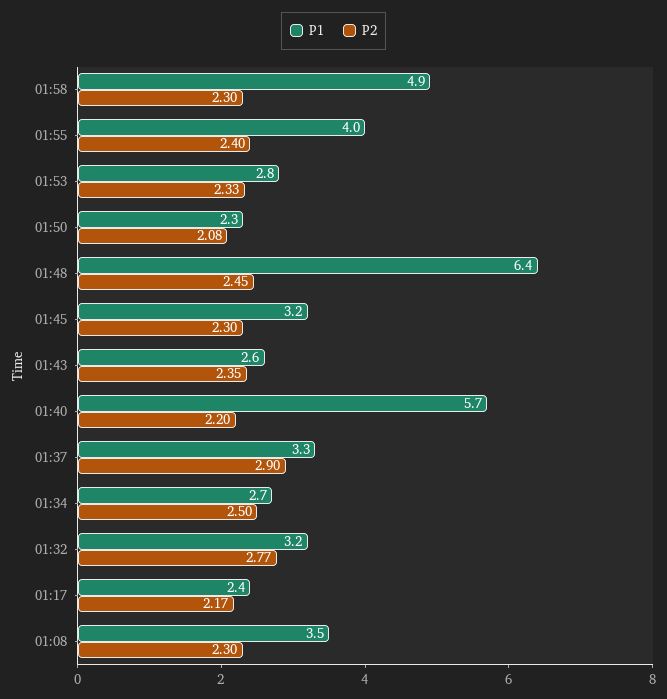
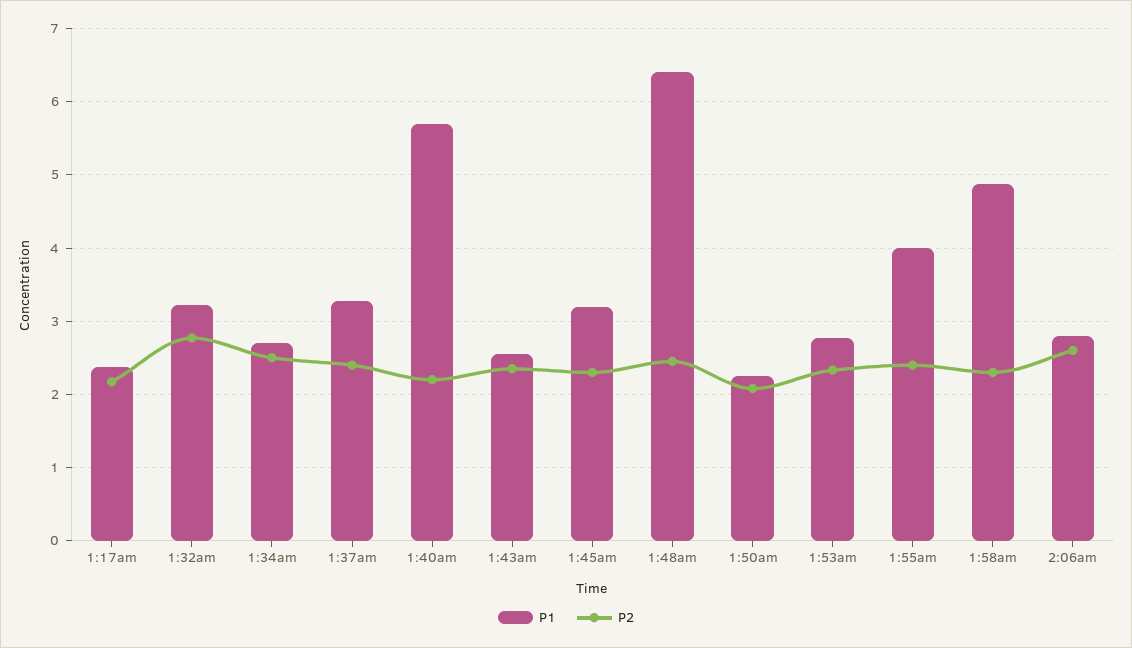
P2, 01:37: 2.9 -> 2.4
P1, 01:08: 3.5 -> none
P2, 01:08: 2.3 -> none
P1, 2:06am: none -> 2.8
P2, 2:06am: none -> 2.6

